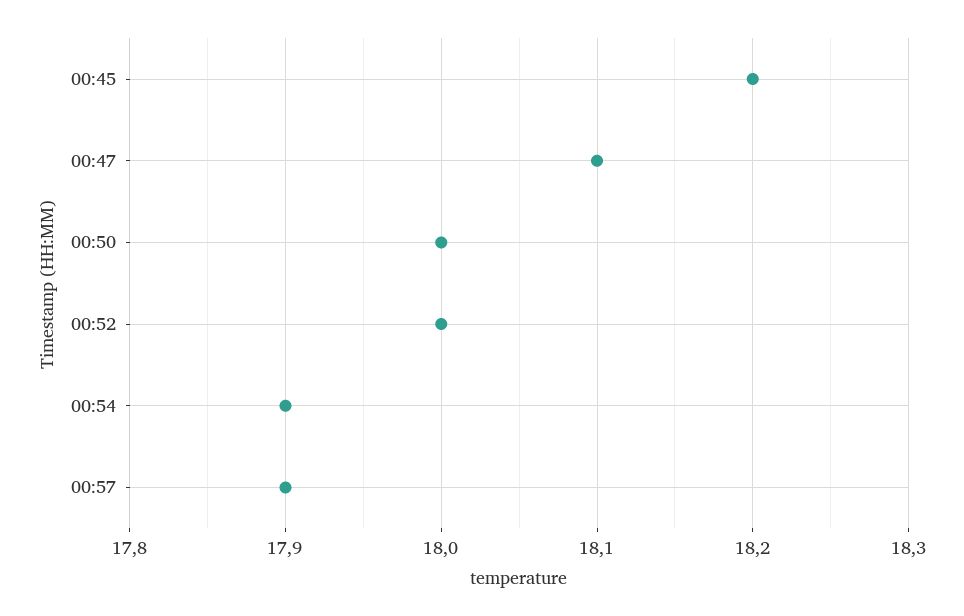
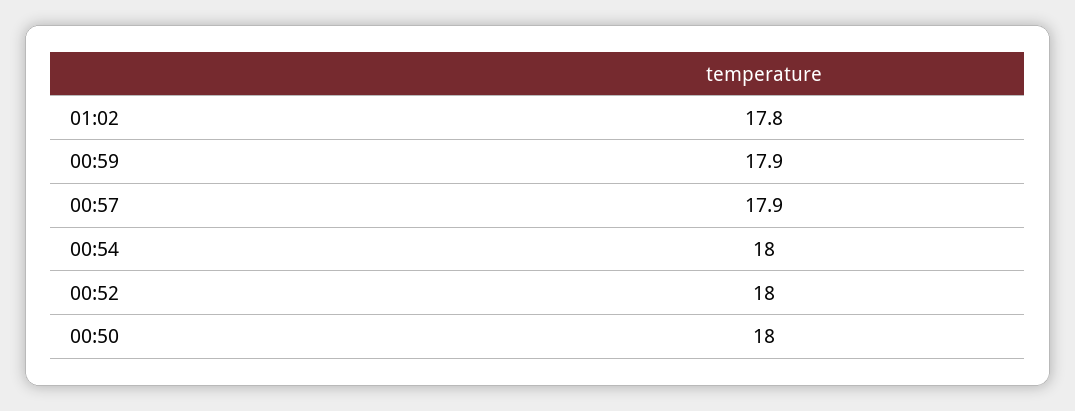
00:45: 18.2 -> none
00:47: 18.1 -> none
00:54: 17.9 -> 18
01:02: none -> 17.8
00:59: none -> 17.9

